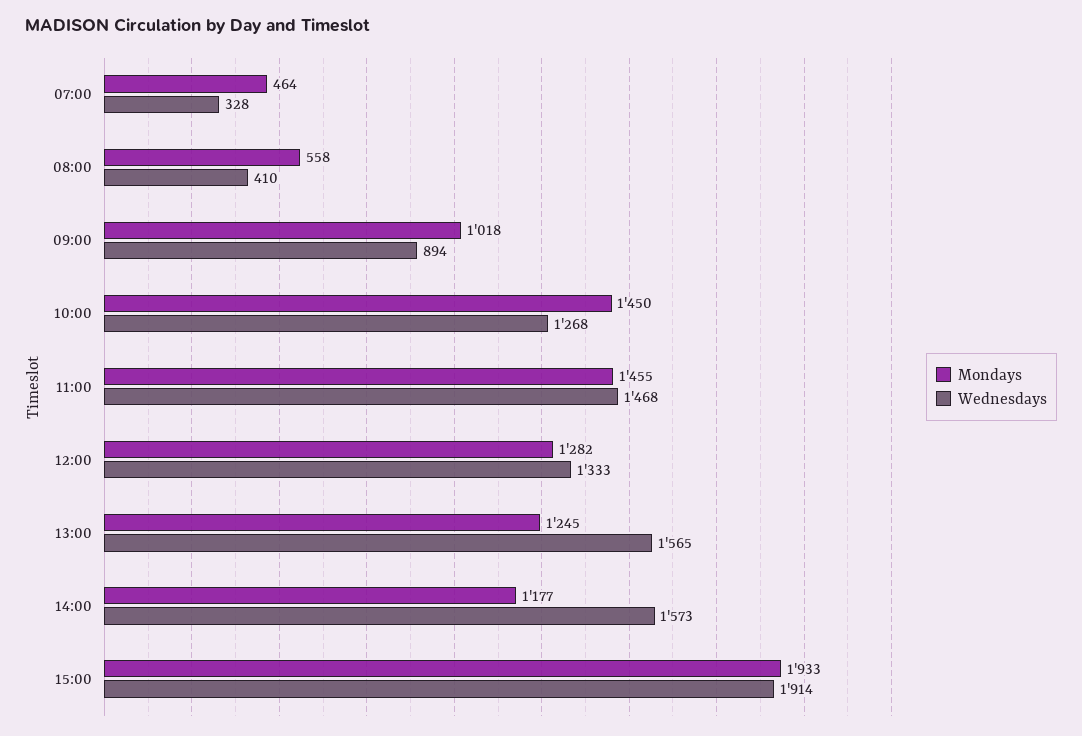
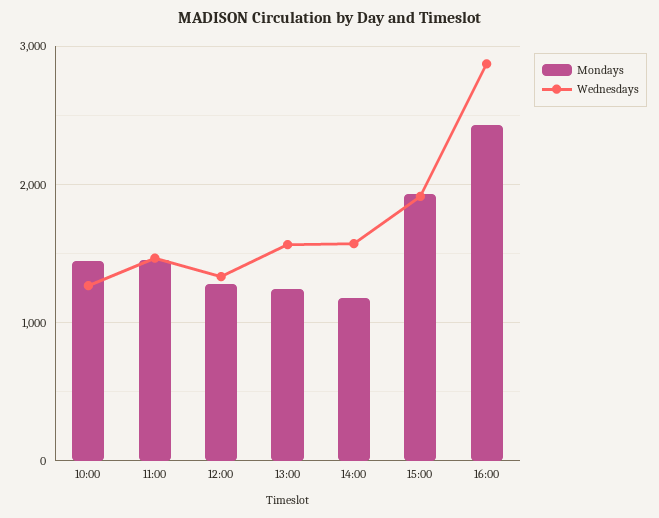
Mondays, 07:00: 464 -> none
Wednesdays, 07:00: 328 -> none
Mondays, 08:00: 558 -> none
Wednesdays, 08:00: 410 -> none
Mondays, 09:00: 1018 -> none
Wednesdays, 09:00: 894 -> none
Mondays, 16:00: none -> 2400
Wednesdays, 16:00: none -> 2900

